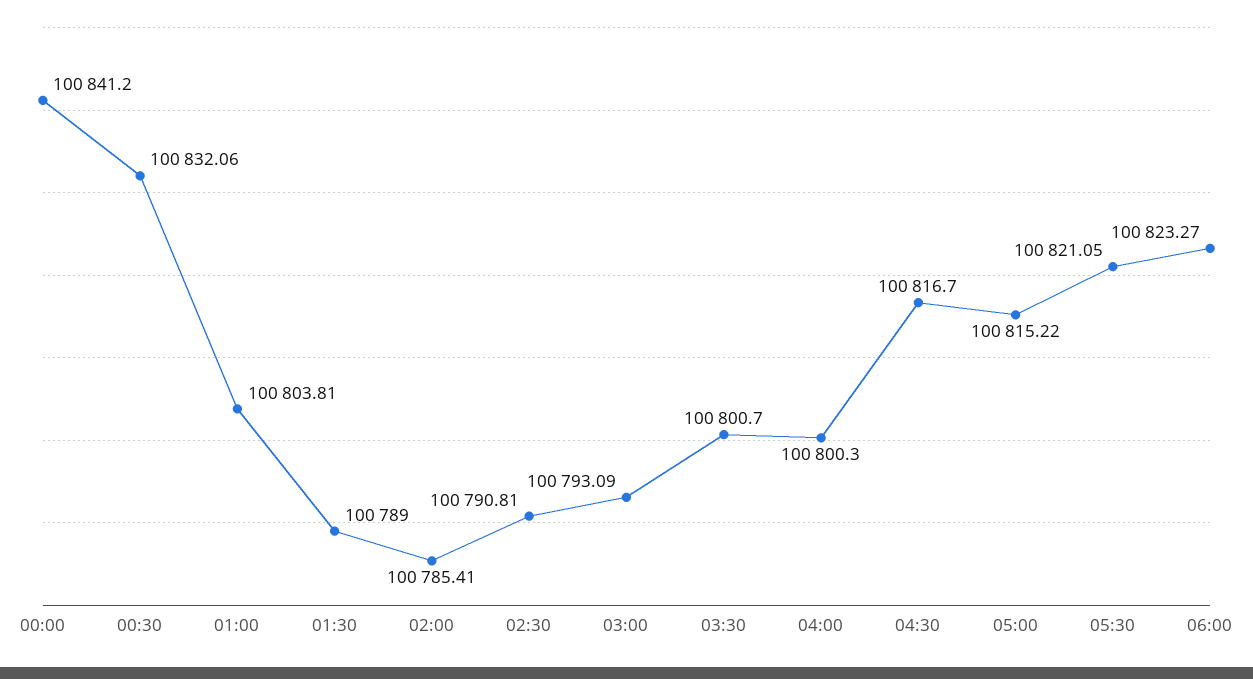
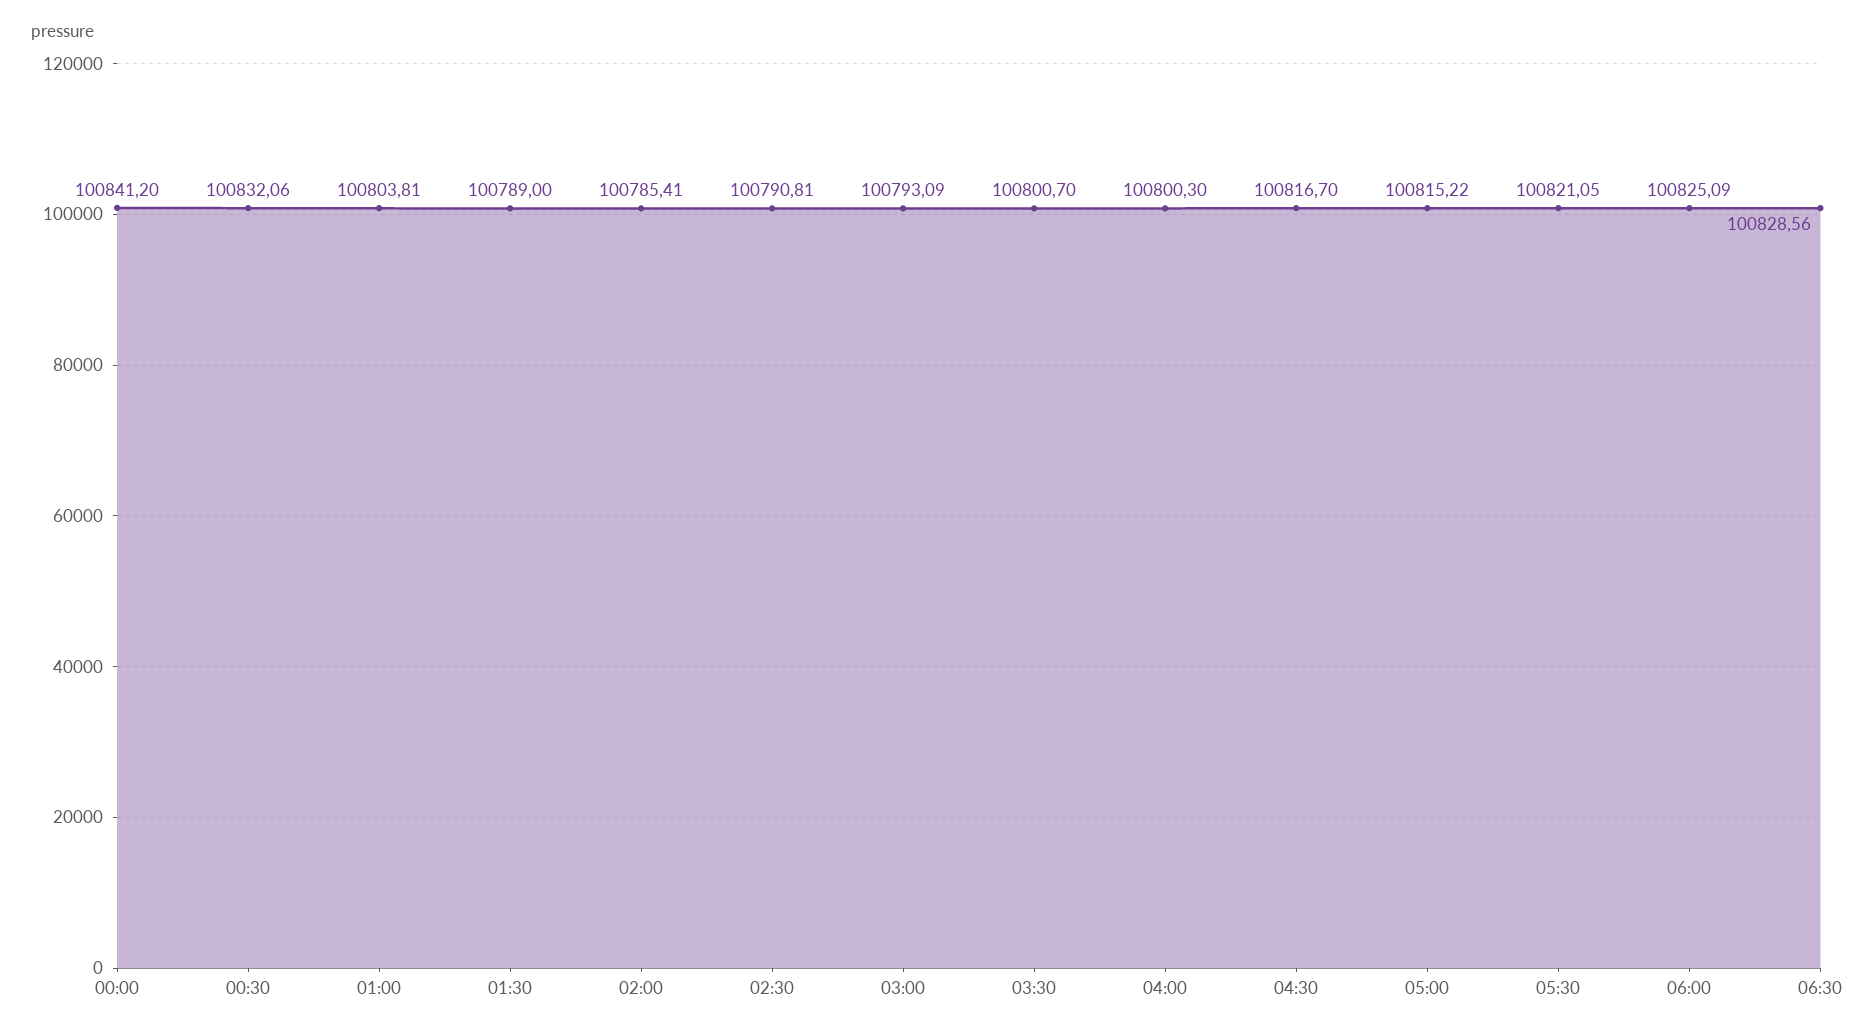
06:00: 100823.27 -> 100825.09
06:30: none -> 100828.56

